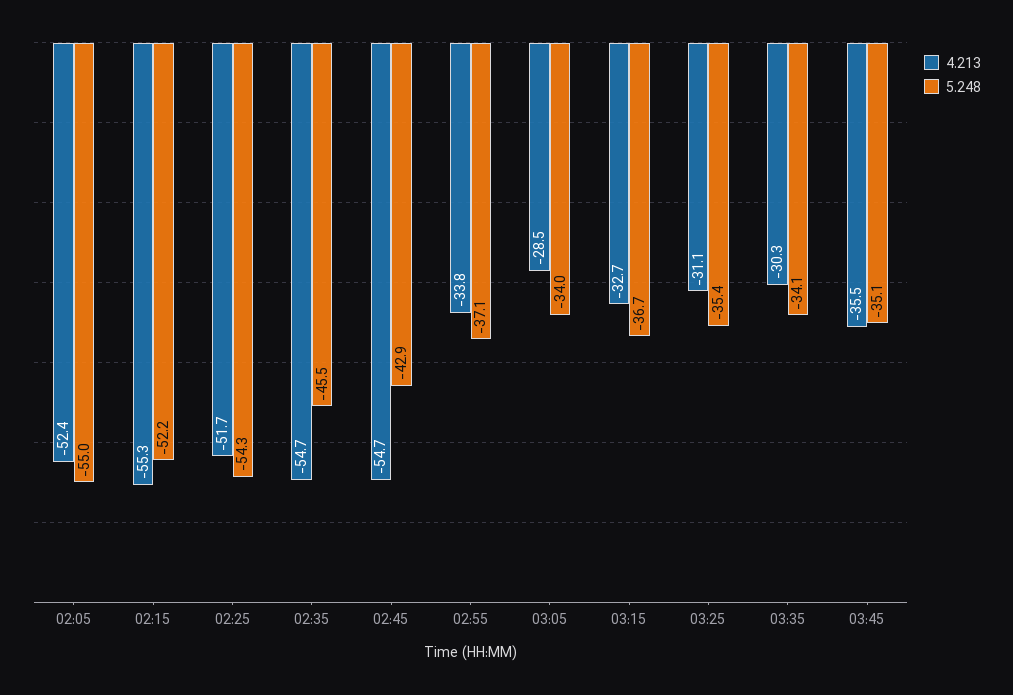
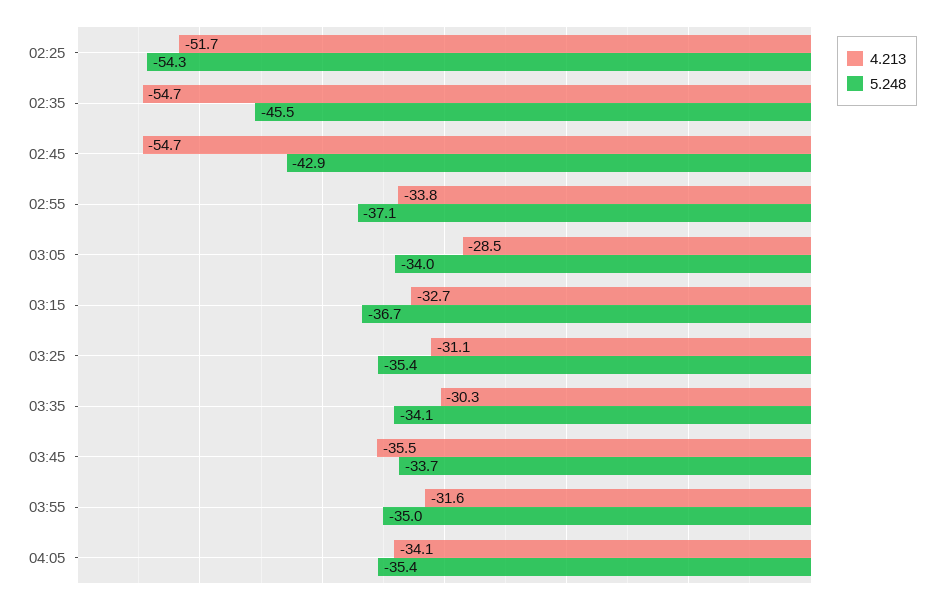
4.213, 02:05: -52.4 -> none
5.248, 02:05: -55 -> none
4.213, 02:15: -55.3 -> none
5.248, 02:15: -52.2 -> none
5.248, 03:45: -35.1 -> -33.7
4.213, 03:55: none -> -31.6
5.248, 03:55: none -> -35
4.213, 04:05: none -> -34.1
5.248, 04:05: none -> -35.4

